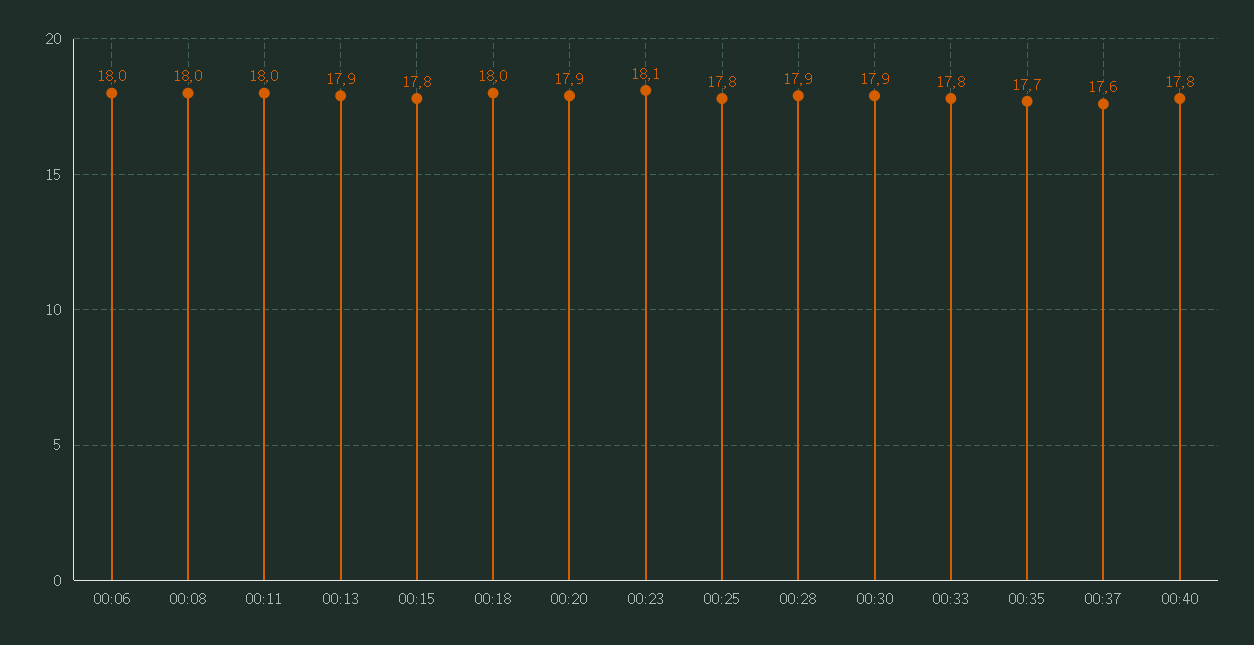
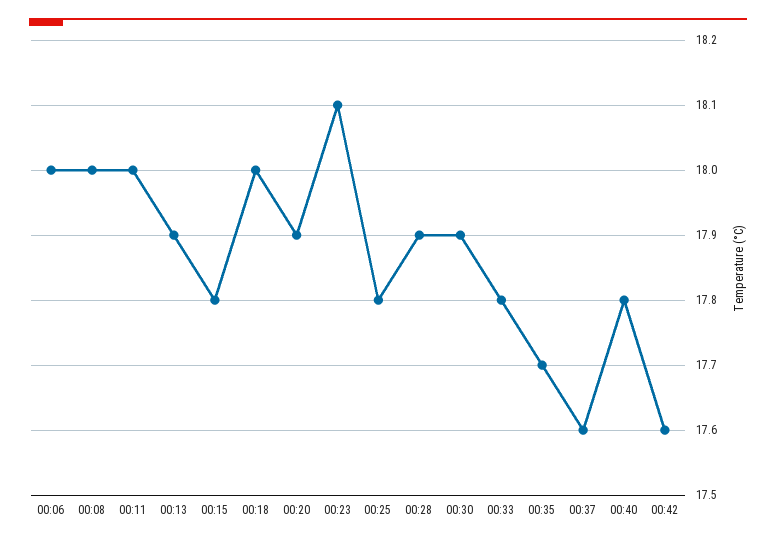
00:42: none -> 17.6

